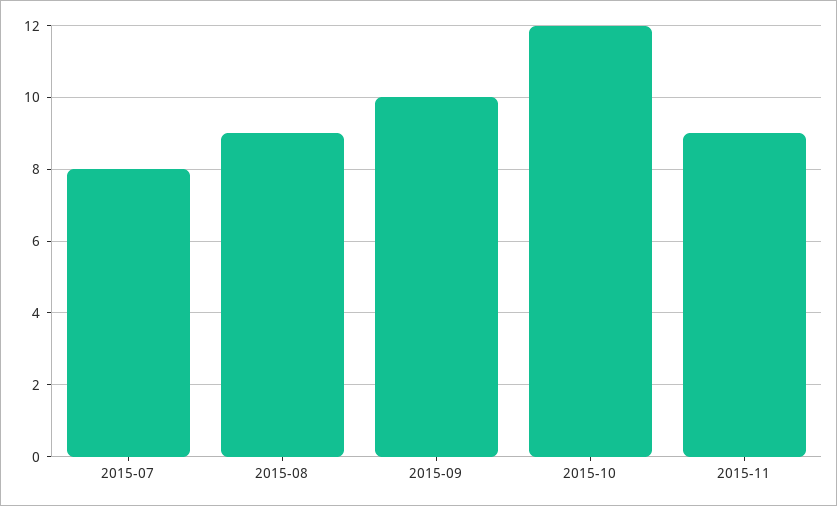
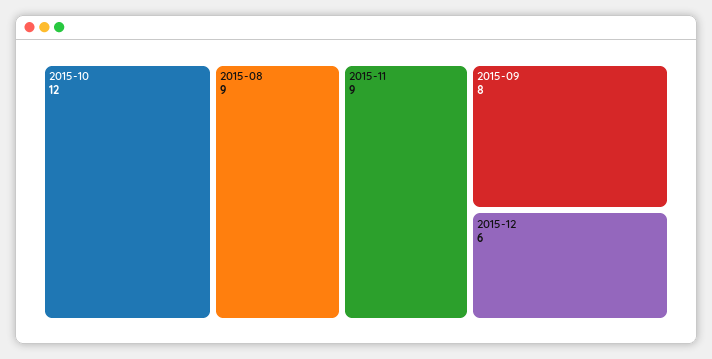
2015-07: 8 -> none
2015-09: 10 -> 8
2015-12: none -> 6

